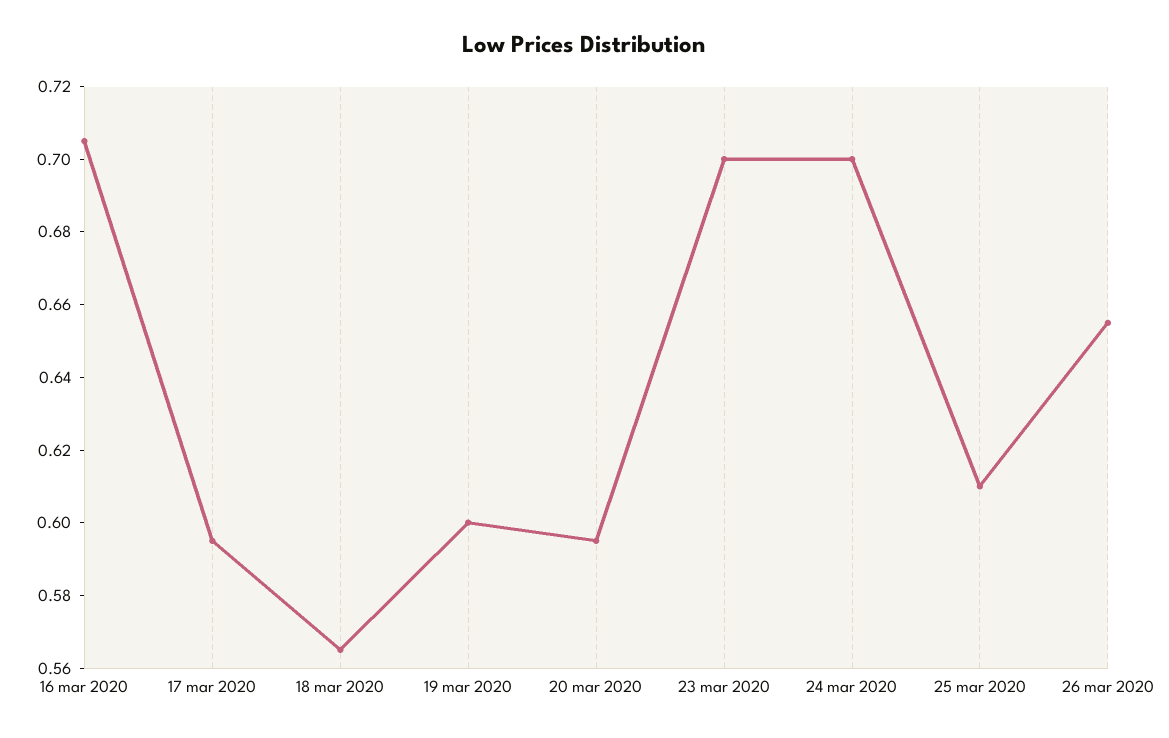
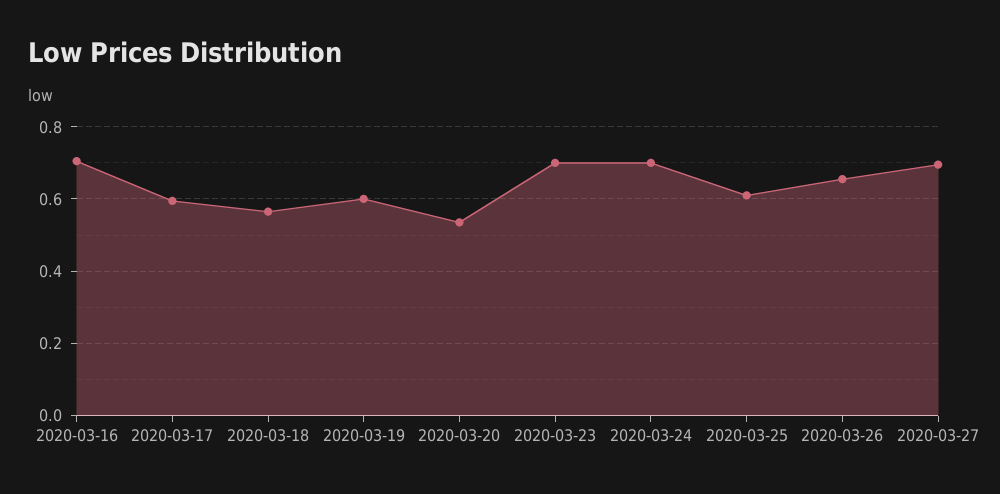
20 mar 2020: 0.595 -> 0.54
2020-03-27: none -> 0.7

